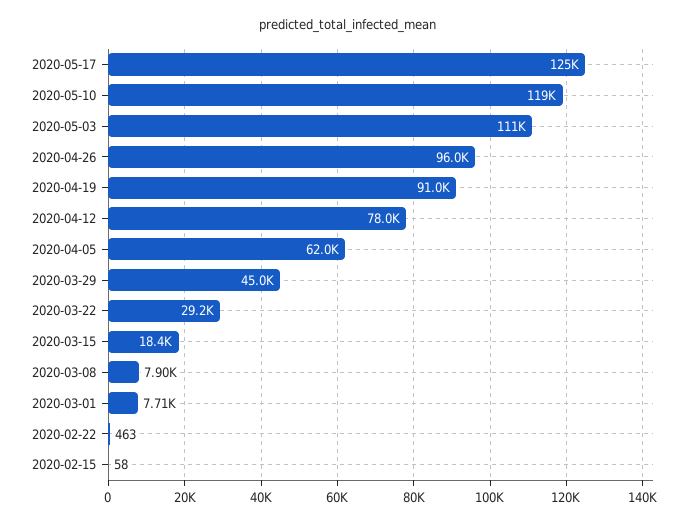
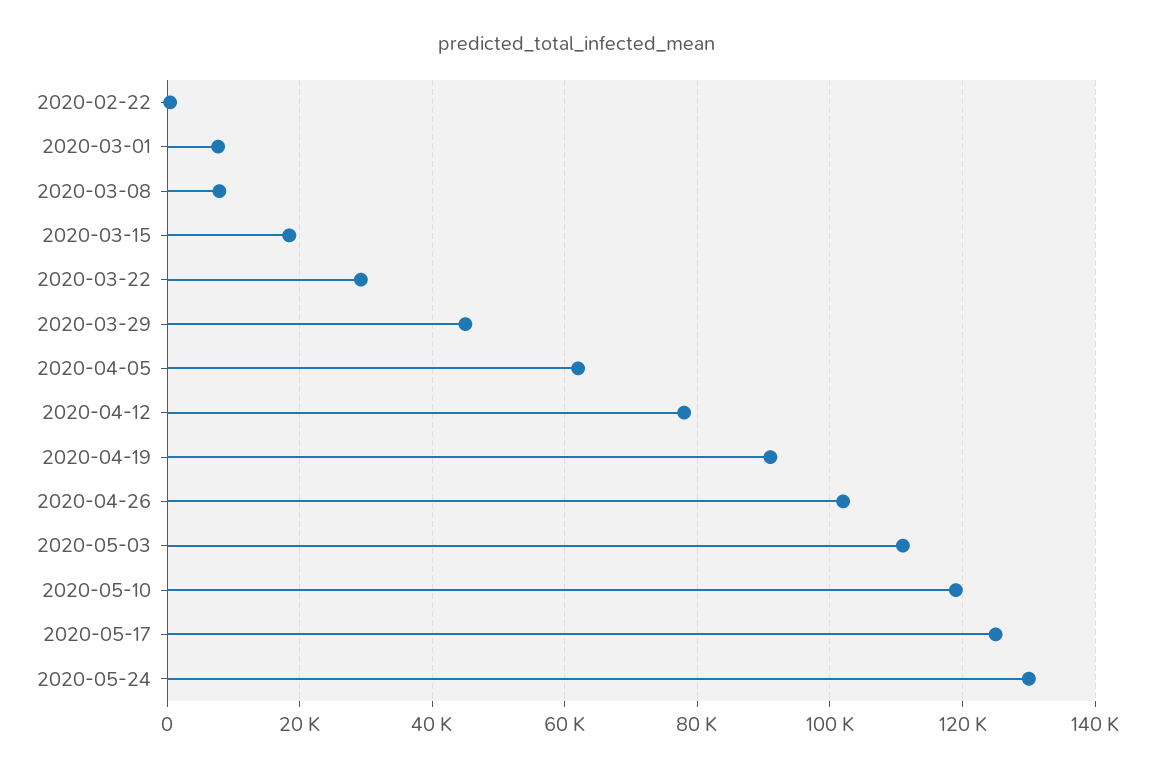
2020-04-26: 96000 -> 102000
2020-02-15: 58 -> none
2020-05-24: none -> 130000

